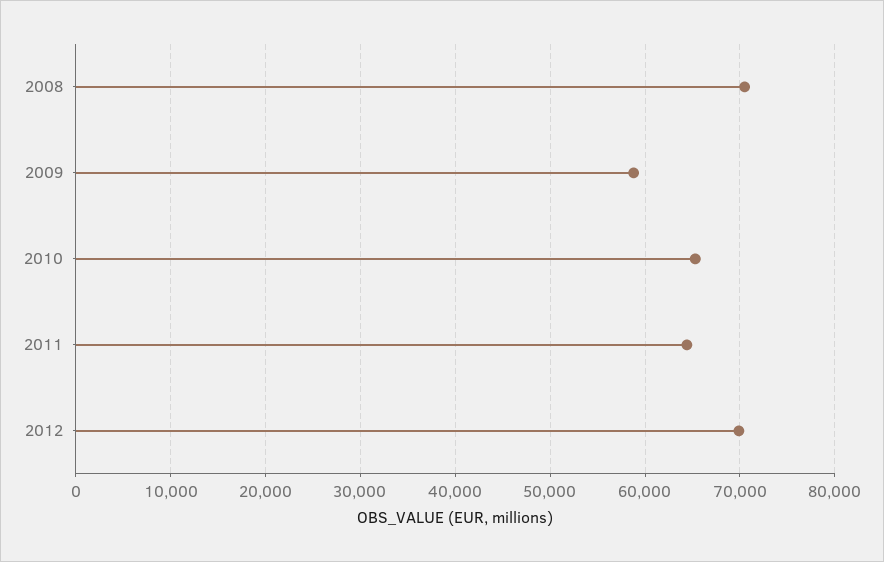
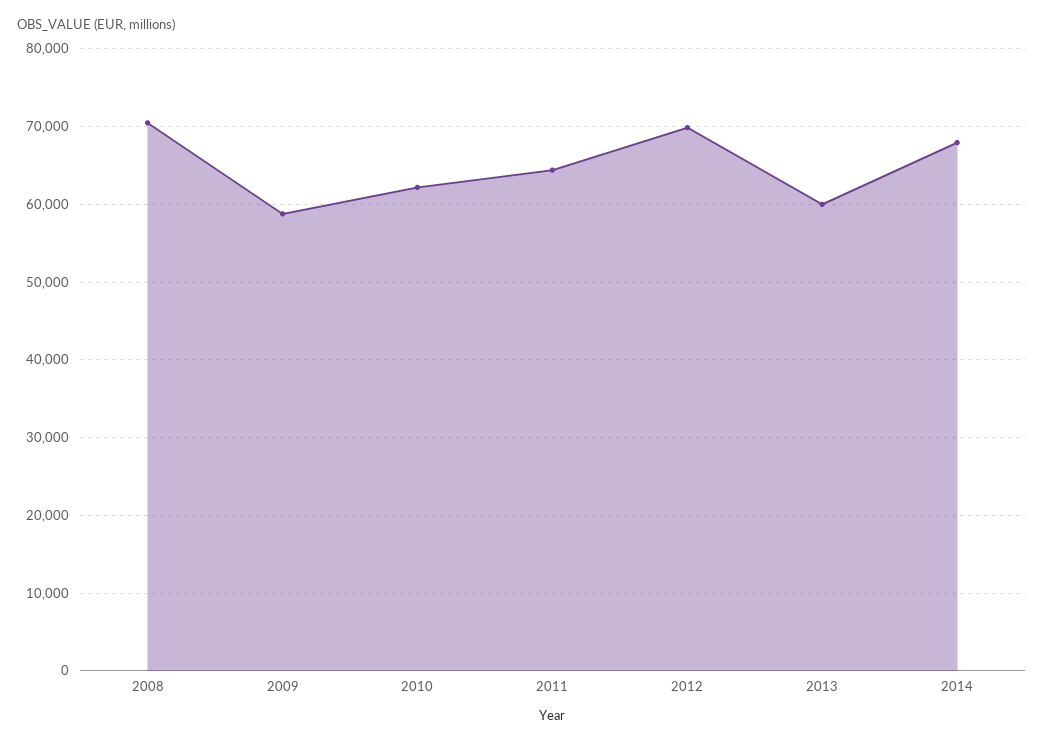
2010: 65000 -> 62000
2013: none -> 60000
2014: none -> 68000

